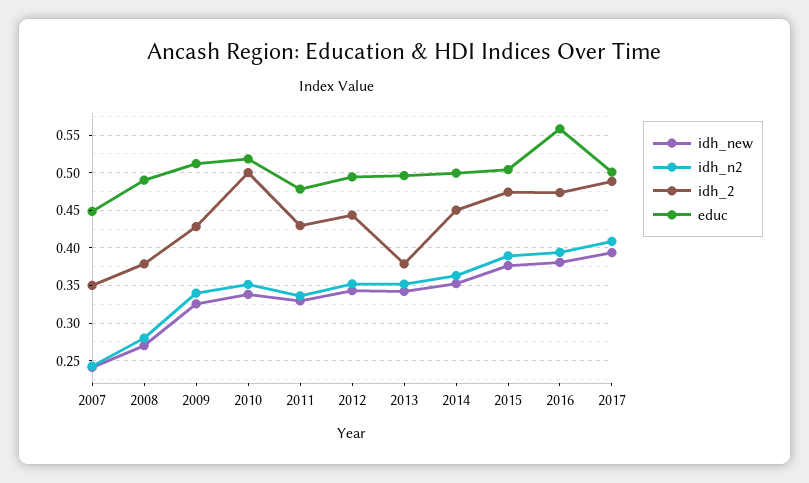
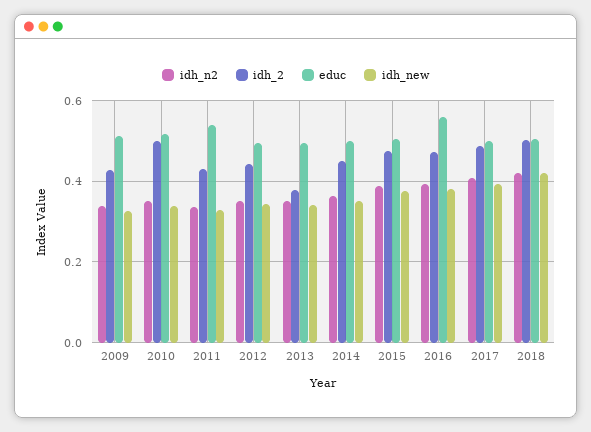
idh_new, 2007: 0.24 -> none
idh_n2, 2007: 0.24 -> none
idh_2, 2007: 0.35 -> none
educ, 2007: 0.45 -> none
idh_new, 2008: 0.27 -> none
idh_n2, 2008: 0.28 -> none
idh_2, 2008: 0.38 -> none
educ, 2008: 0.49 -> none
educ, 2011: 0.48 -> 0.54
idh_n2, 2018: none -> 0.42
idh_2, 2018: none -> 0.5
educ, 2018: none -> 0.5
idh_new, 2018: none -> 0.42

